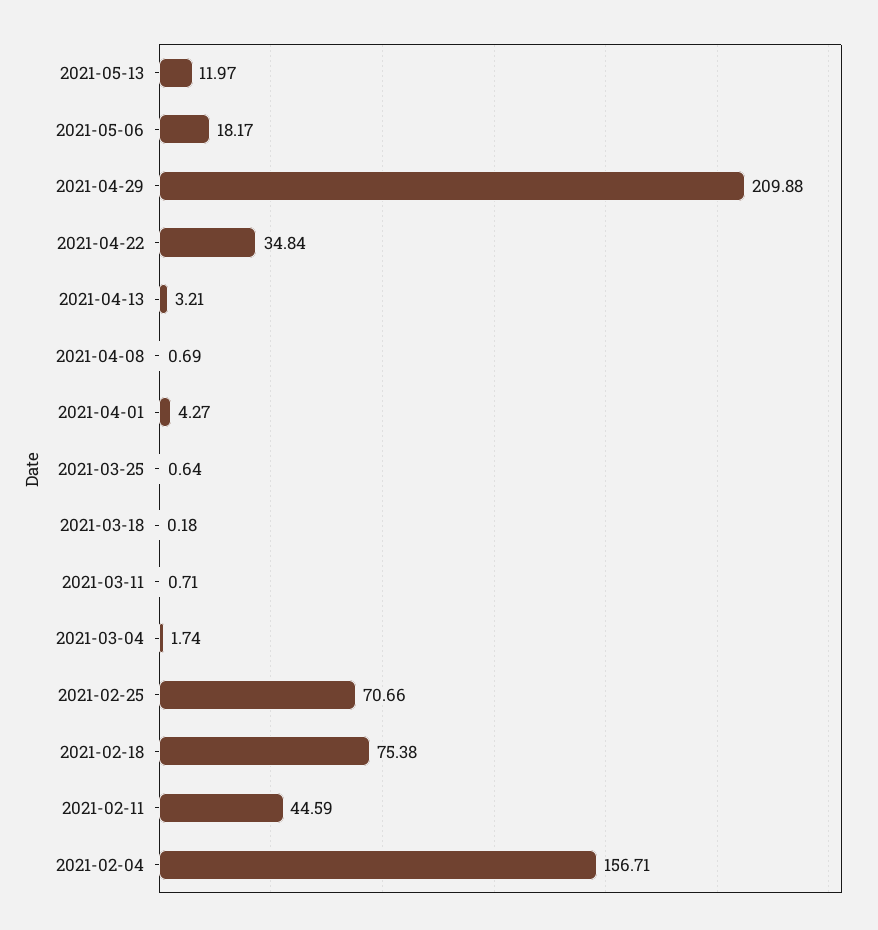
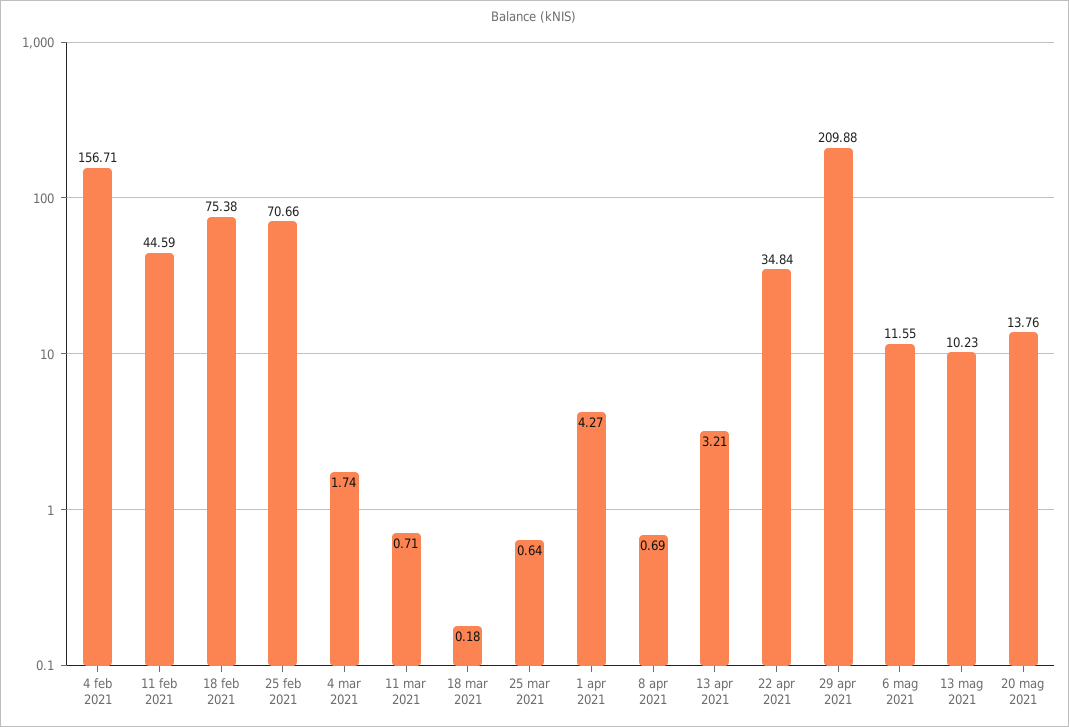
2021-05-13: 11.97 -> 10.23
2021-05-06: 18.17 -> 11.55
20 mag 2021: none -> 13.76

